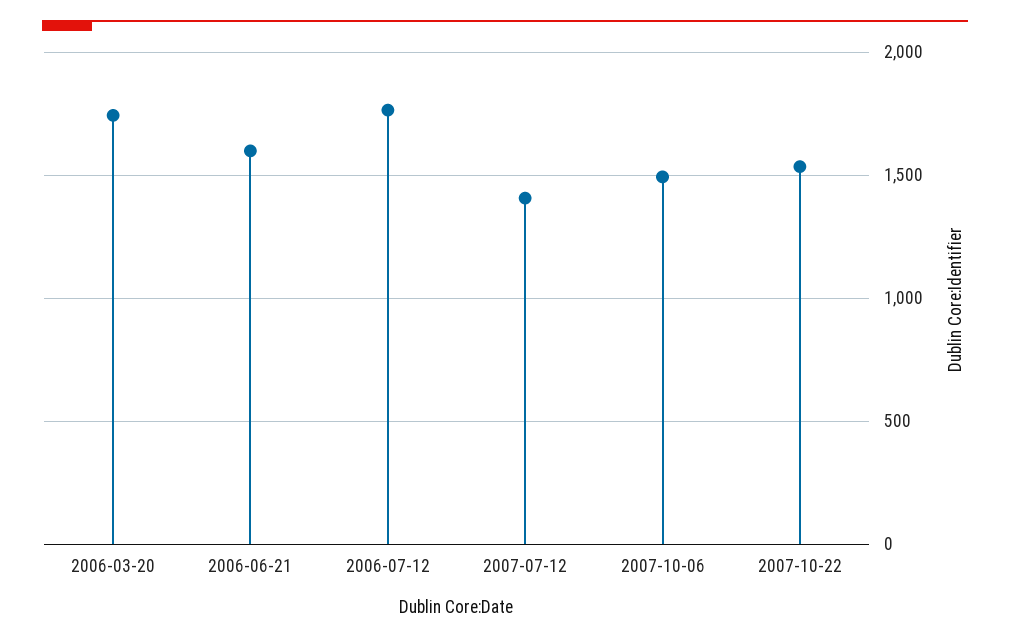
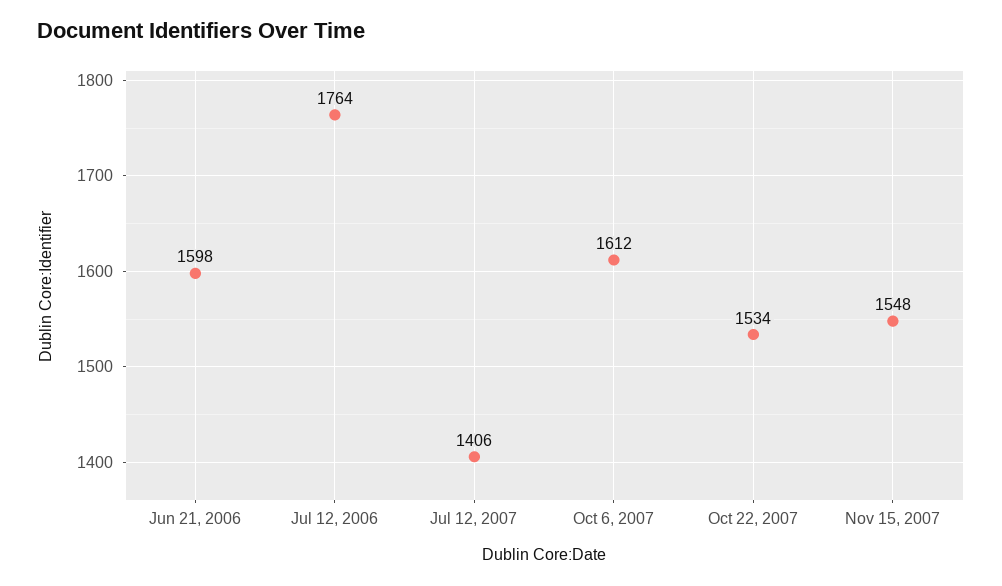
2006-03-20: 1750 -> none
2007-10-06: 1500 -> 1612
Nov 15, 2007: none -> 1548

